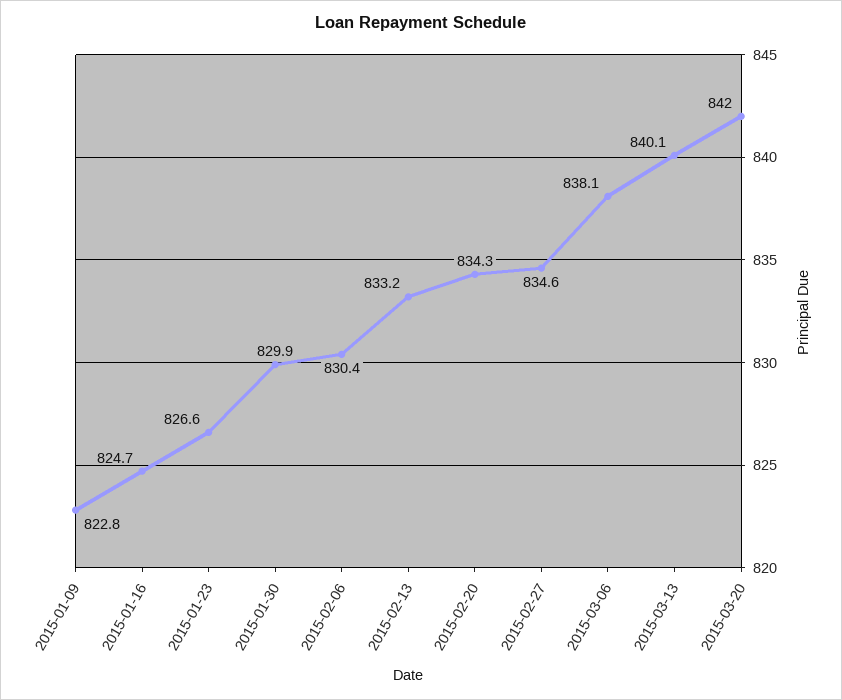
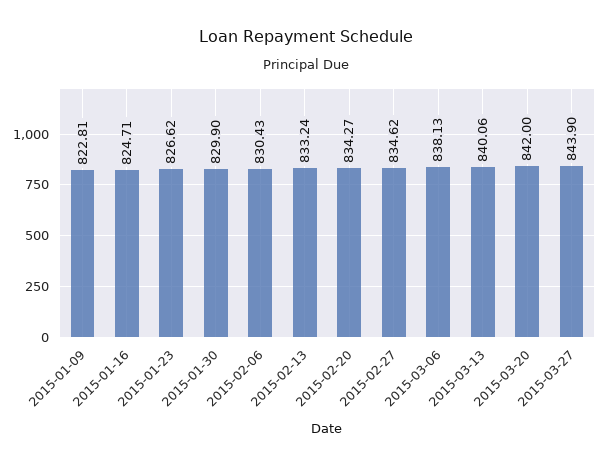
2015-03-27: none -> 843.9

